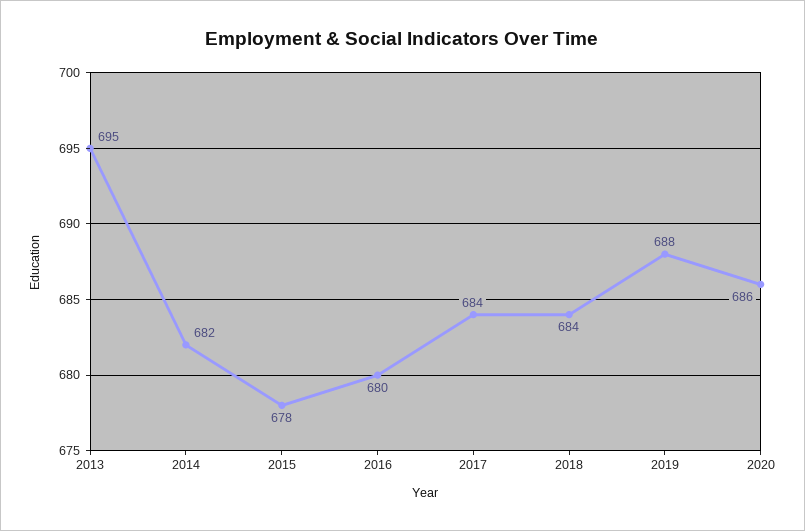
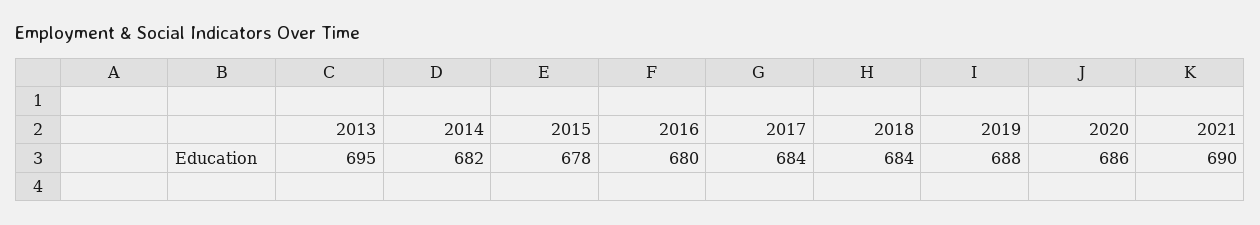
2021: none -> 690

